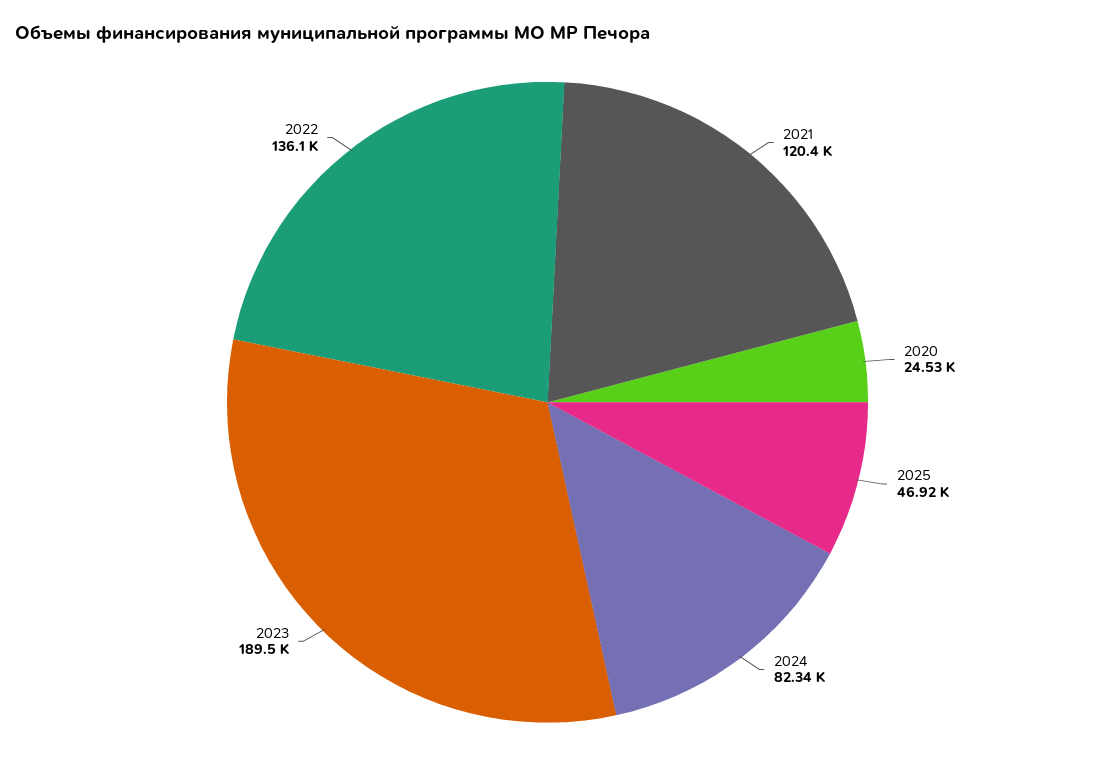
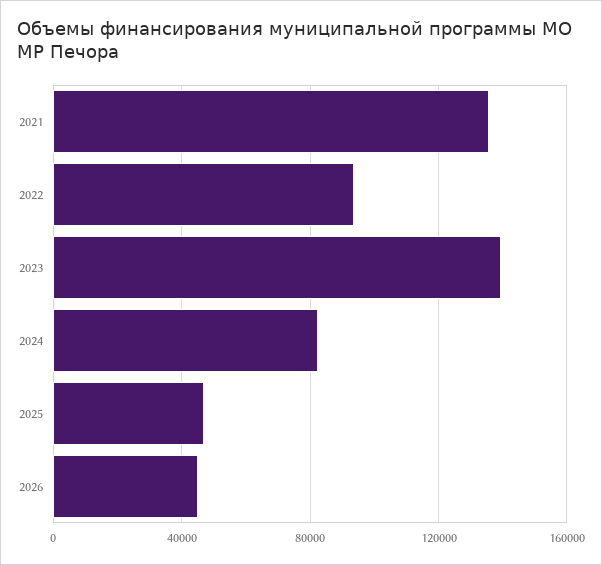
2021: 120400 -> 135000
2020: 24530 -> none
2023: 189500 -> 140000
2022: 136100 -> 95000
2026: none -> 45000

